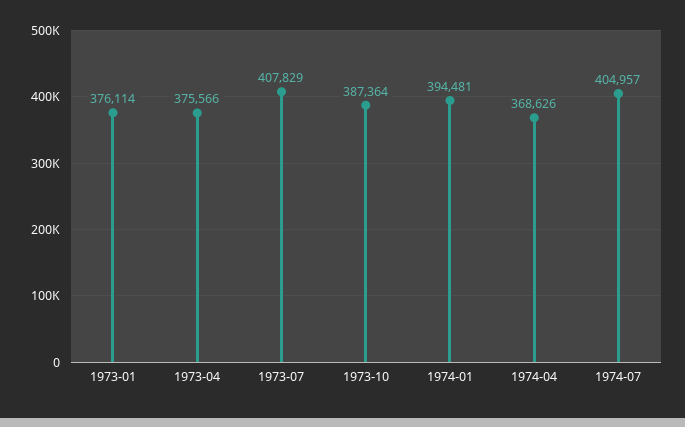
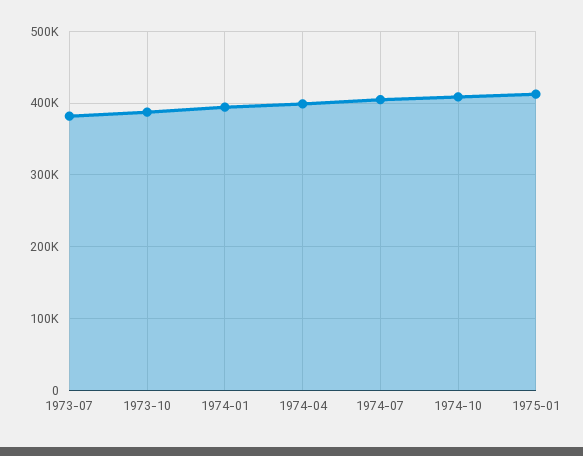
1973-01: 376114 -> none
1973-04: 375566 -> none
1973-07: 407829 -> 380000
1974-04: 368626 -> 400000
1974-10: none -> 410000
1975-01: none -> 410000

